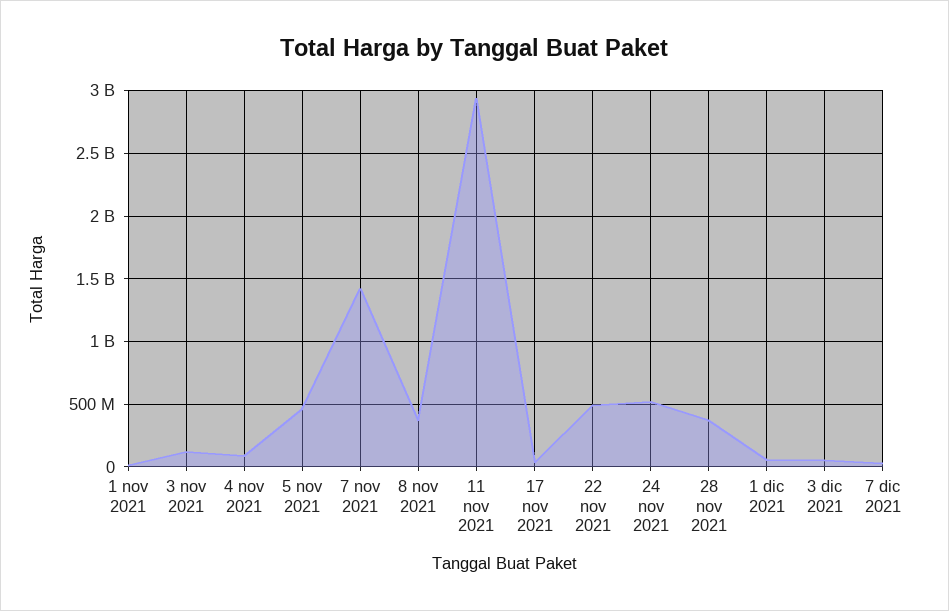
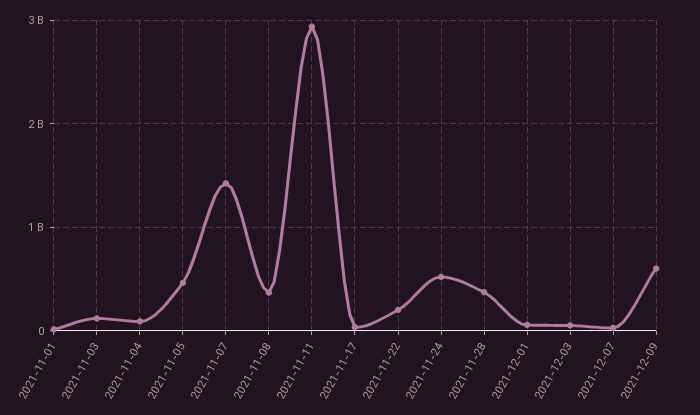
22 nov 2021: 500000000 -> 200000000
2021-12-09: none -> 600000000

